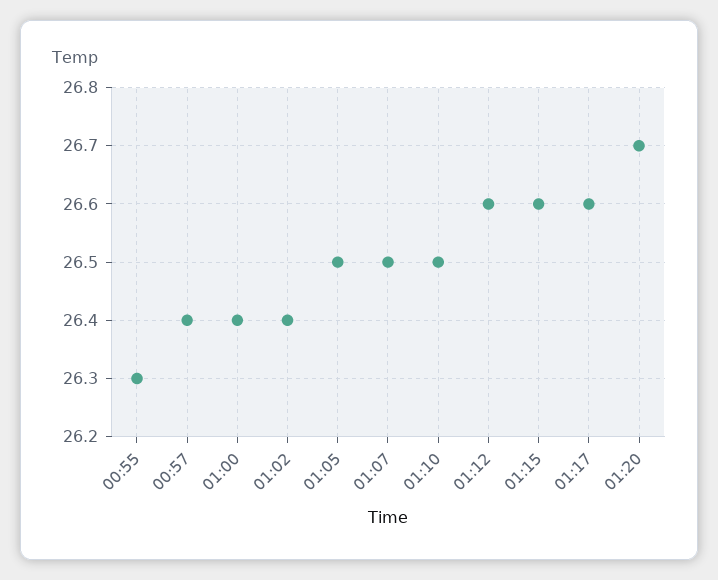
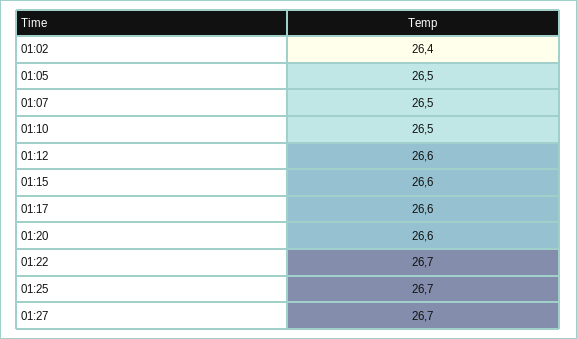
00:55: 26.3 -> none
00:57: 26.4 -> none
01:00: 26.4 -> none
01:20: 26.7 -> 26.6
01:22: none -> 26.7
01:25: none -> 26.7
01:27: none -> 26.7

